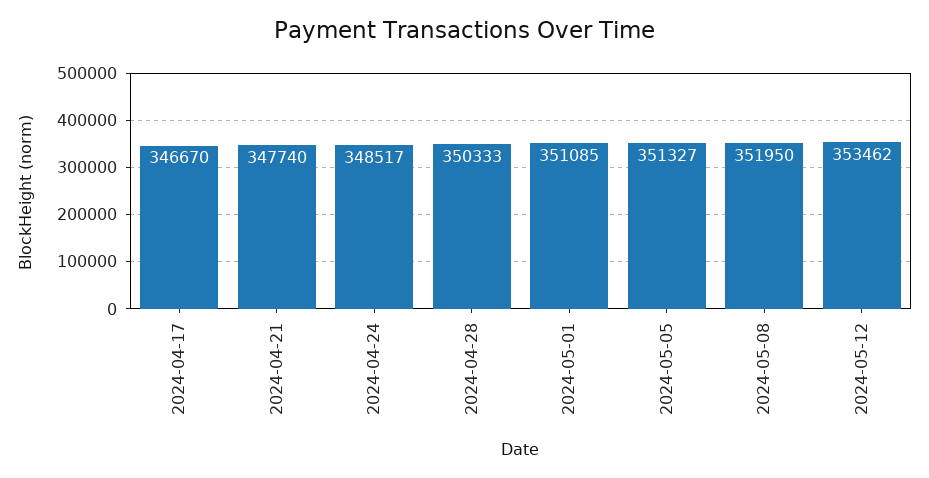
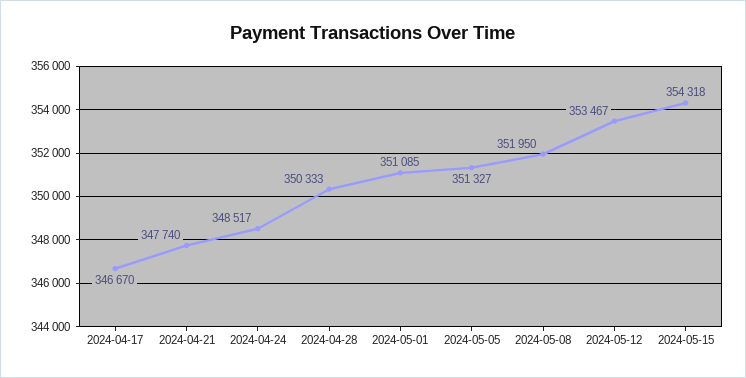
2024-05-12: 353462 -> 353467
2024-05-15: none -> 354318

